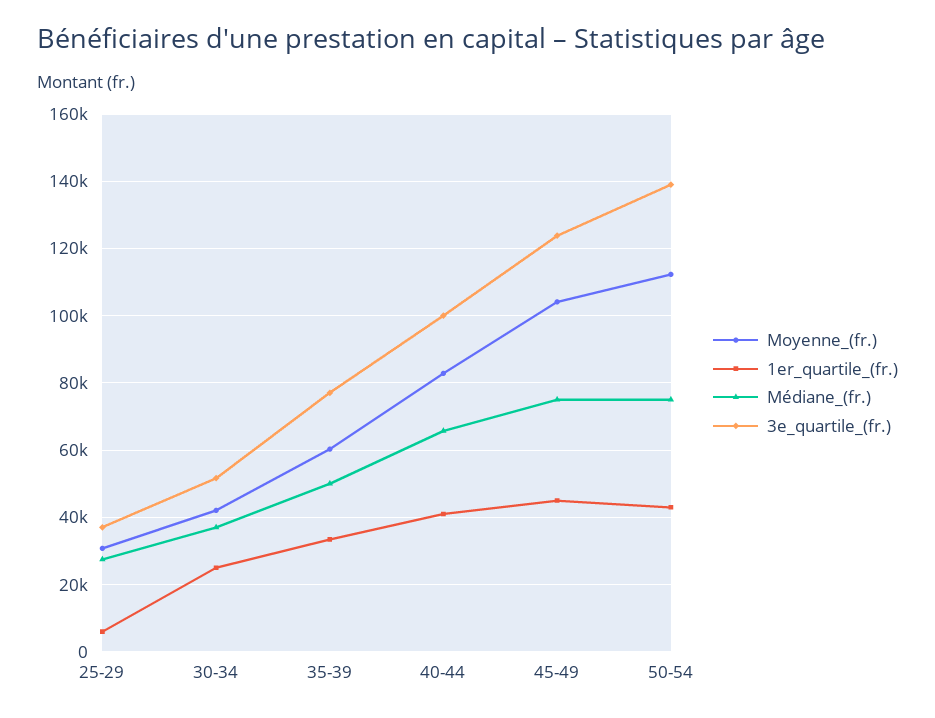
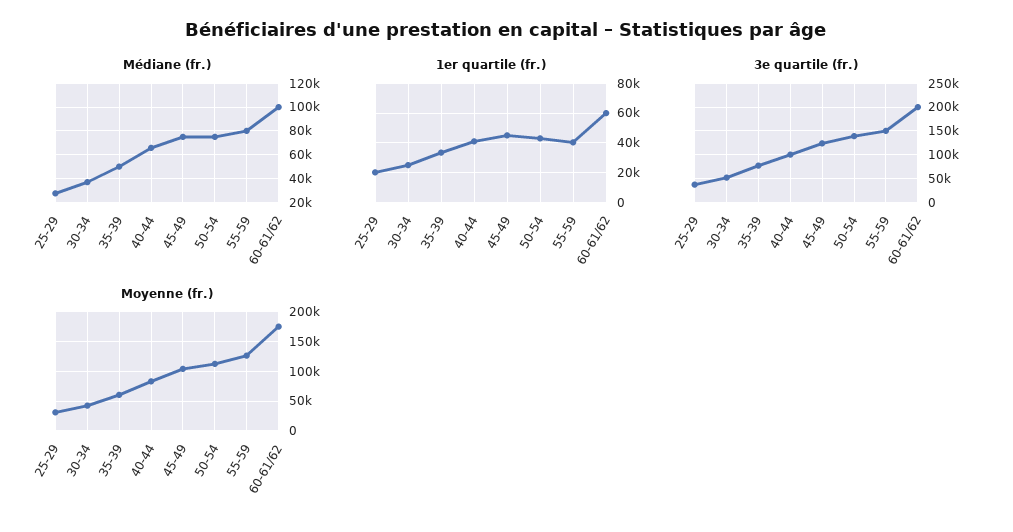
1er_quartile_(fr.), 25-29: 6000 -> 20000
Médiane_(fr.), 55-59: none -> 80000
Médiane_(fr.), 60-61/62: none -> 100000
1er_quartile_(fr.), 55-59: none -> 40000
1er_quartile_(fr.), 60-61/62: none -> 60000
3e_quartile_(fr.), 55-59: none -> 150000
3e_quartile_(fr.), 60-61/62: none -> 200000
Moyenne_(fr.), 55-59: none -> 125000
Moyenne_(fr.), 60-61/62: none -> 175000

